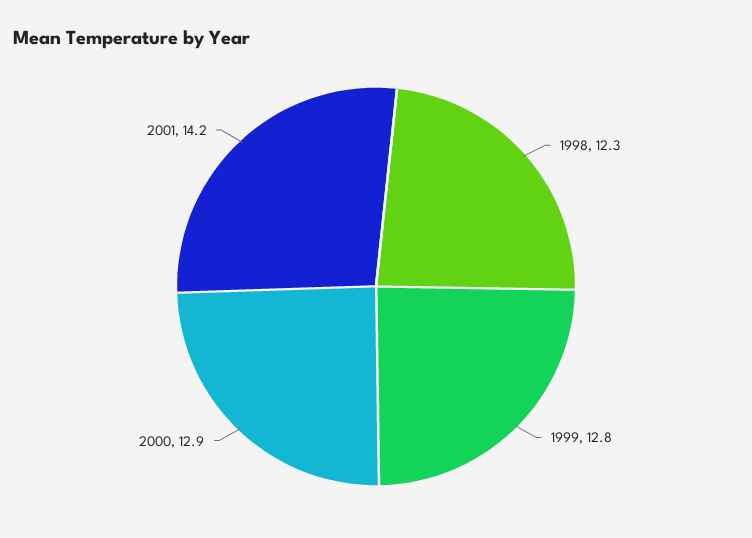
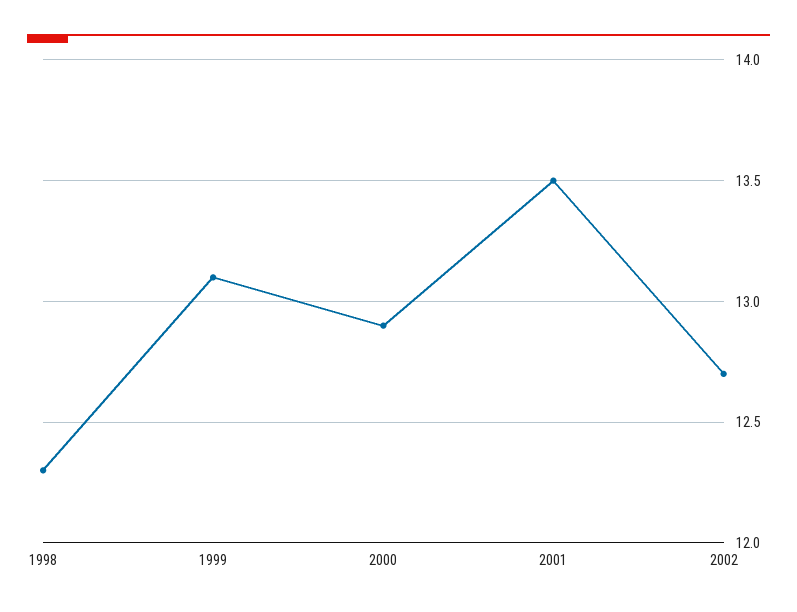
1999: 12.8 -> 13.1
2001: 14.2 -> 13.5
2002: none -> 12.7

